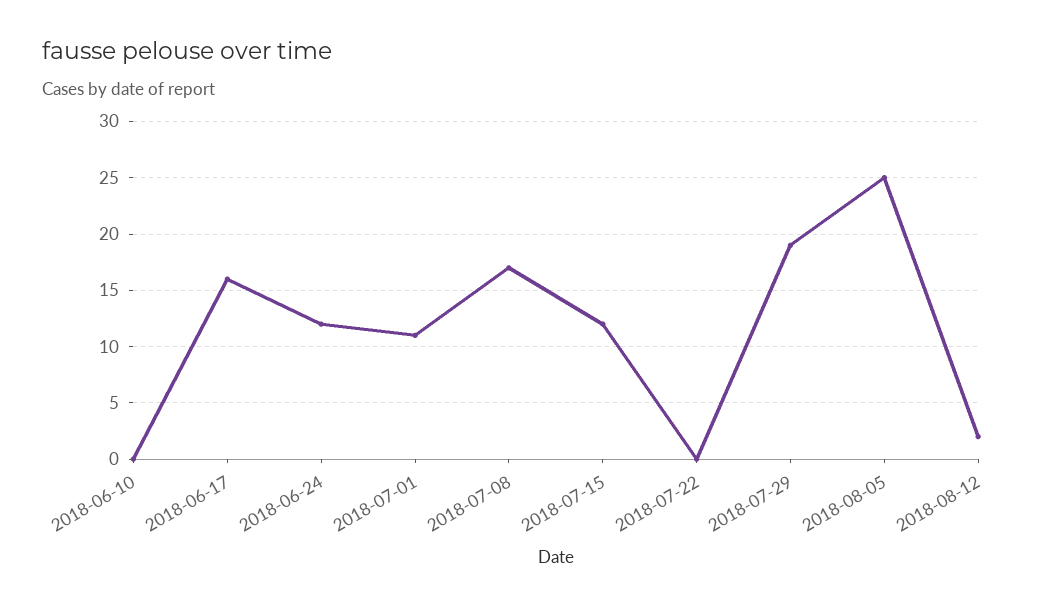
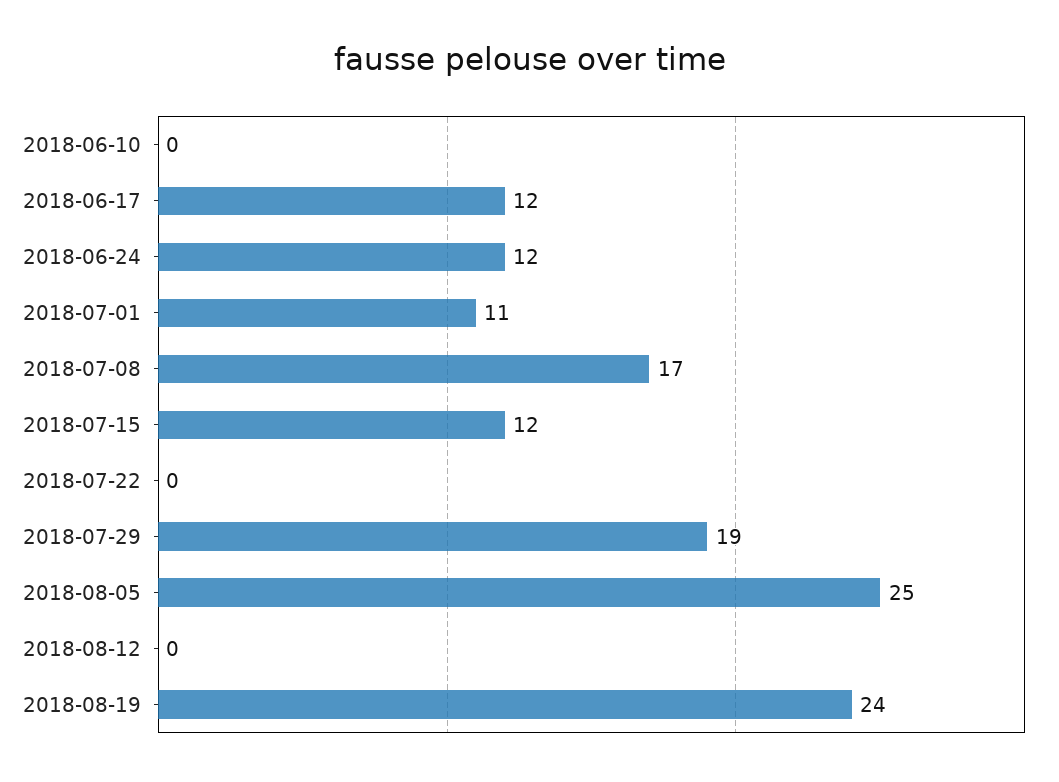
2018-06-17: 16 -> 12
2018-08-12: 2 -> 0
2018-08-19: none -> 24

